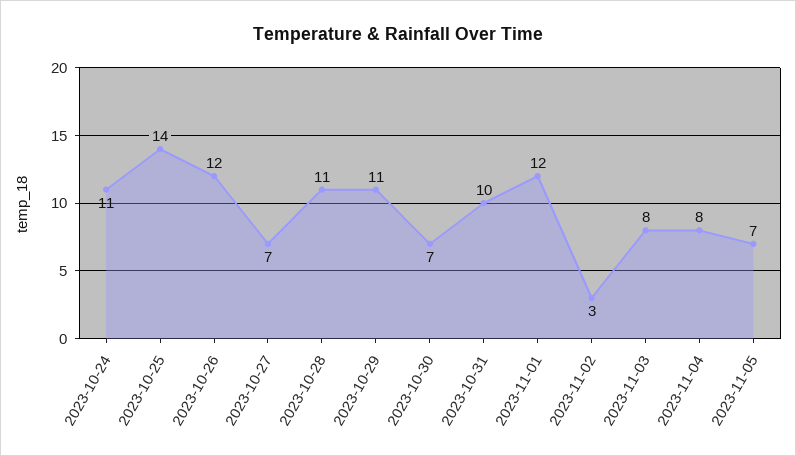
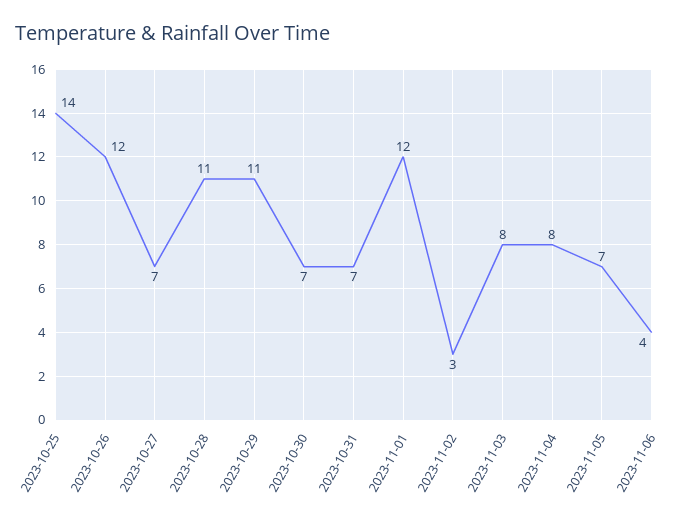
2023-10-24: 11 -> none
2023-10-31: 10 -> 7
2023-11-06: none -> 4

